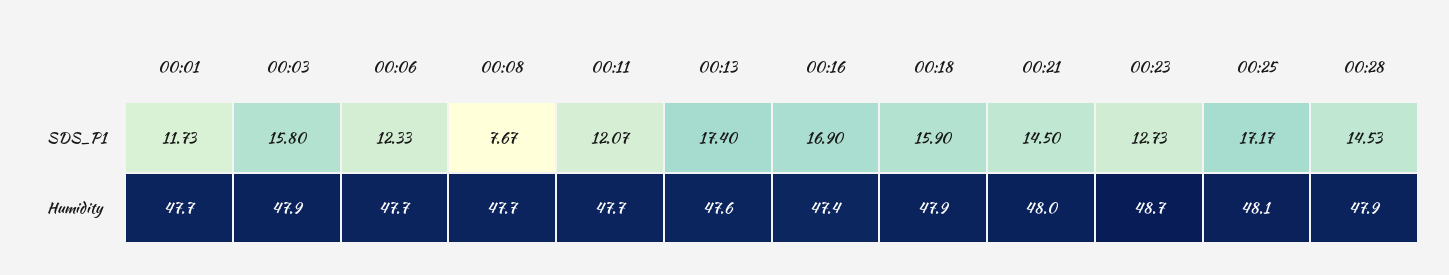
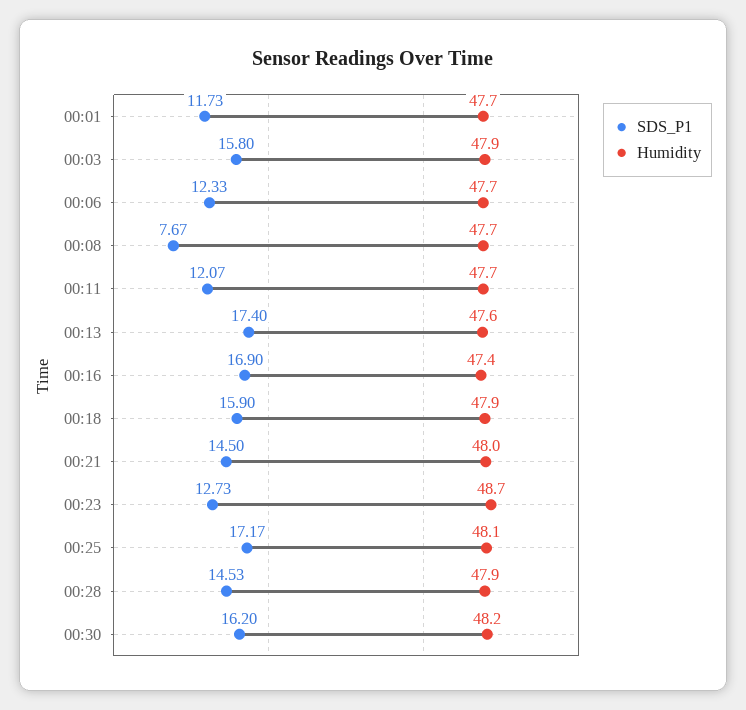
SDS_P1, 00:30: none -> 16.2
Humidity, 00:30: none -> 48.2

